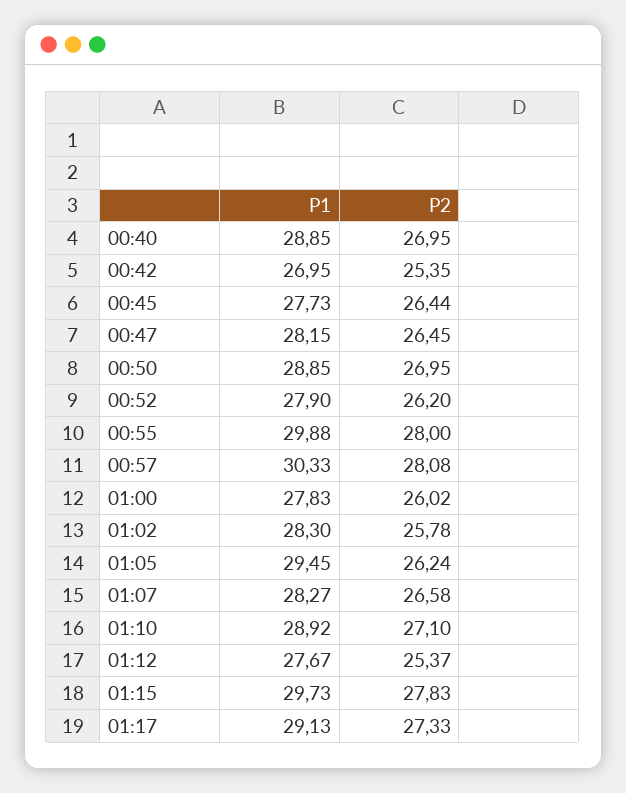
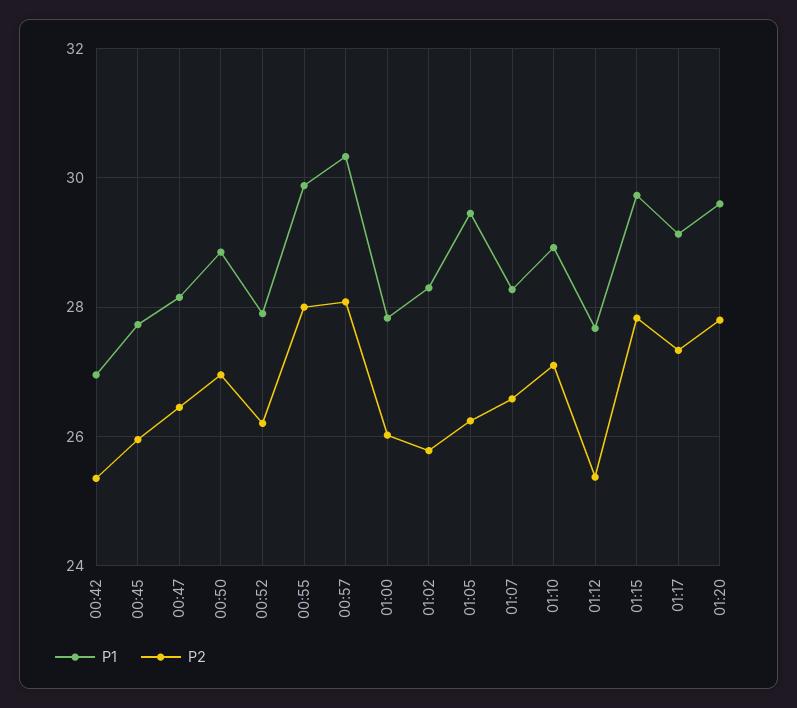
P1, 00:40: 28.85 -> none
P2, 00:40: 26.95 -> none
P2, 00:45: 26.44 -> 26
P1, 01:20: none -> 29.6
P2, 01:20: none -> 27.8

